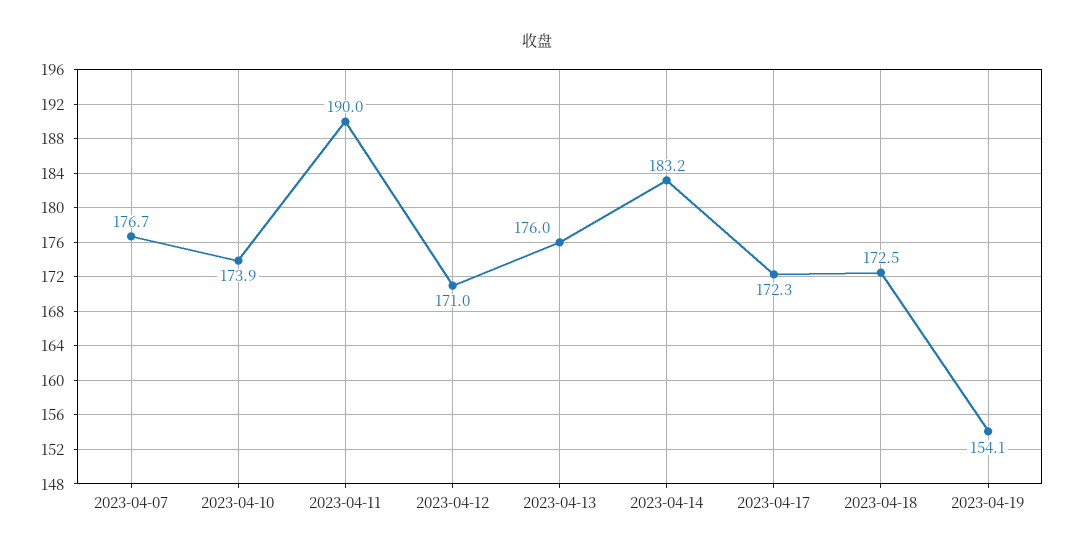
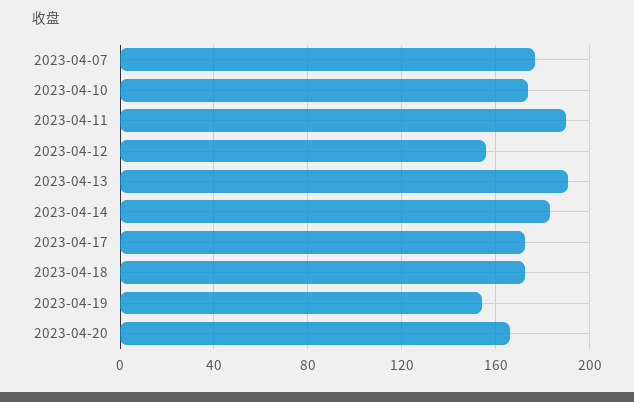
2023-04-12: 171 -> 155
2023-04-13: 176 -> 190
2023-04-20: none -> 165

